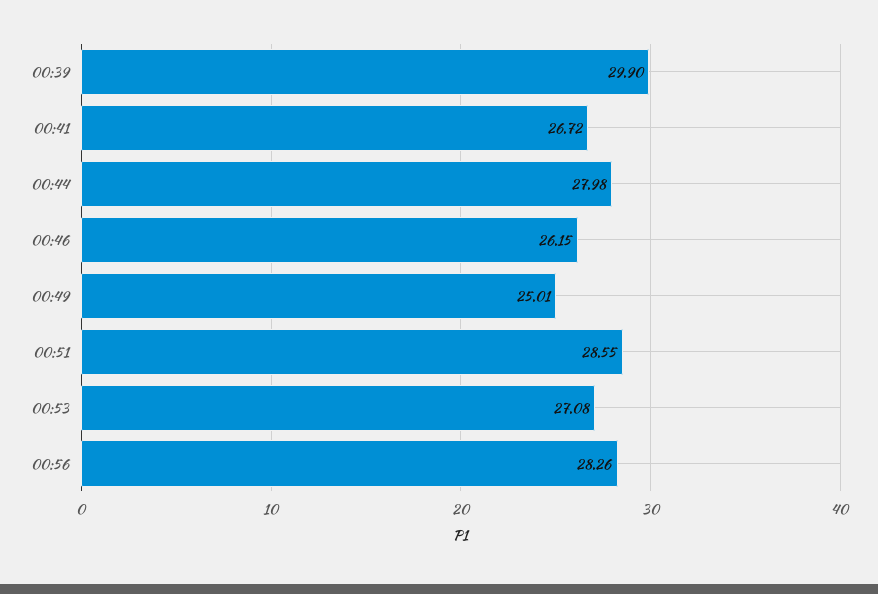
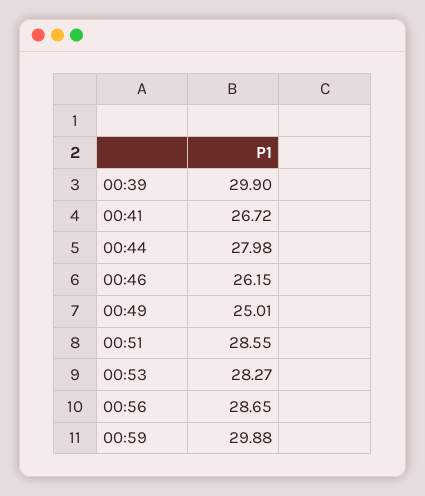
00:53: 27.08 -> 28.27
00:56: 28.26 -> 28.65
00:59: none -> 29.88

